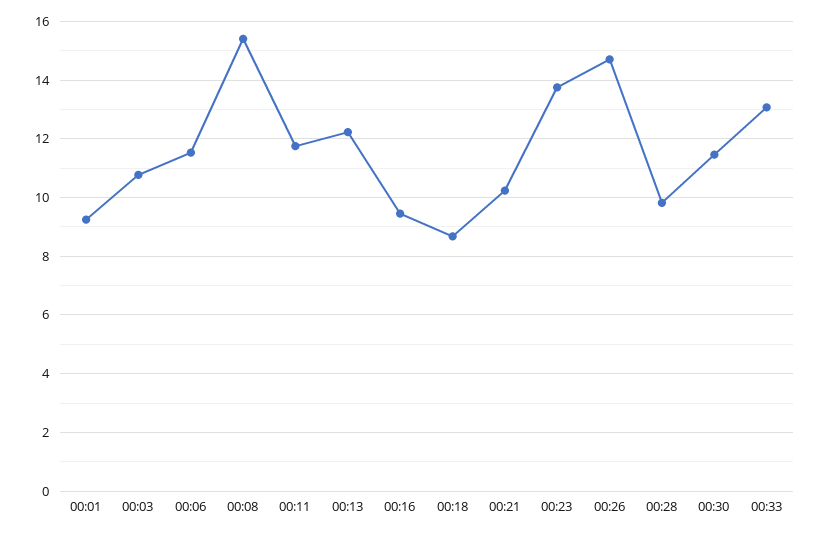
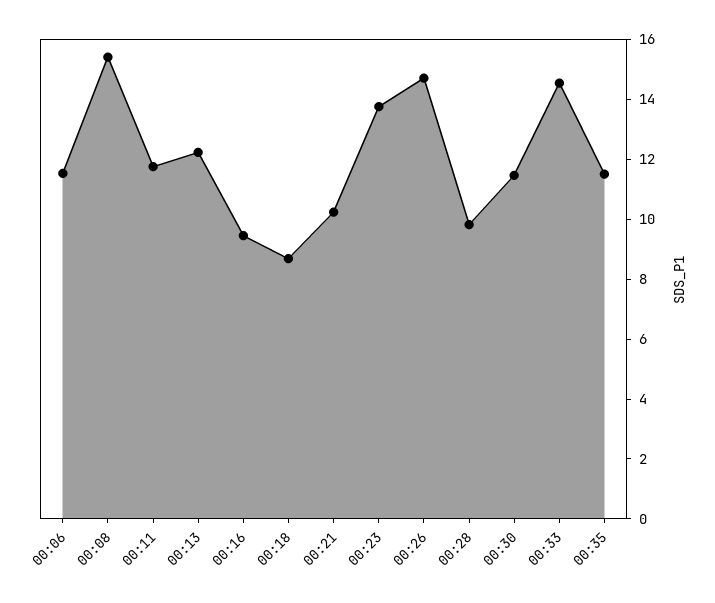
00:01: 9.25 -> none
00:03: 10.75 -> none
00:33: 13 -> 14.5
00:35: none -> 11.5

